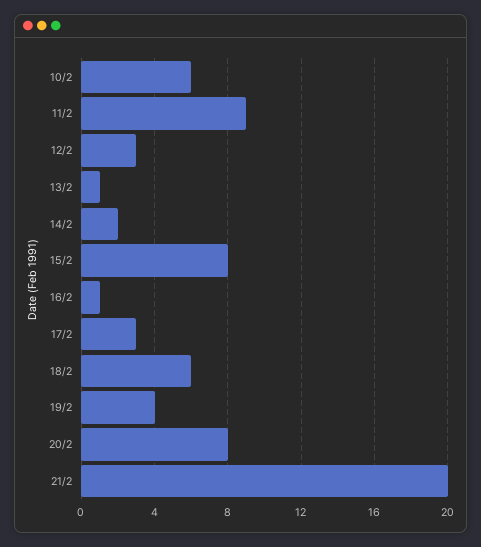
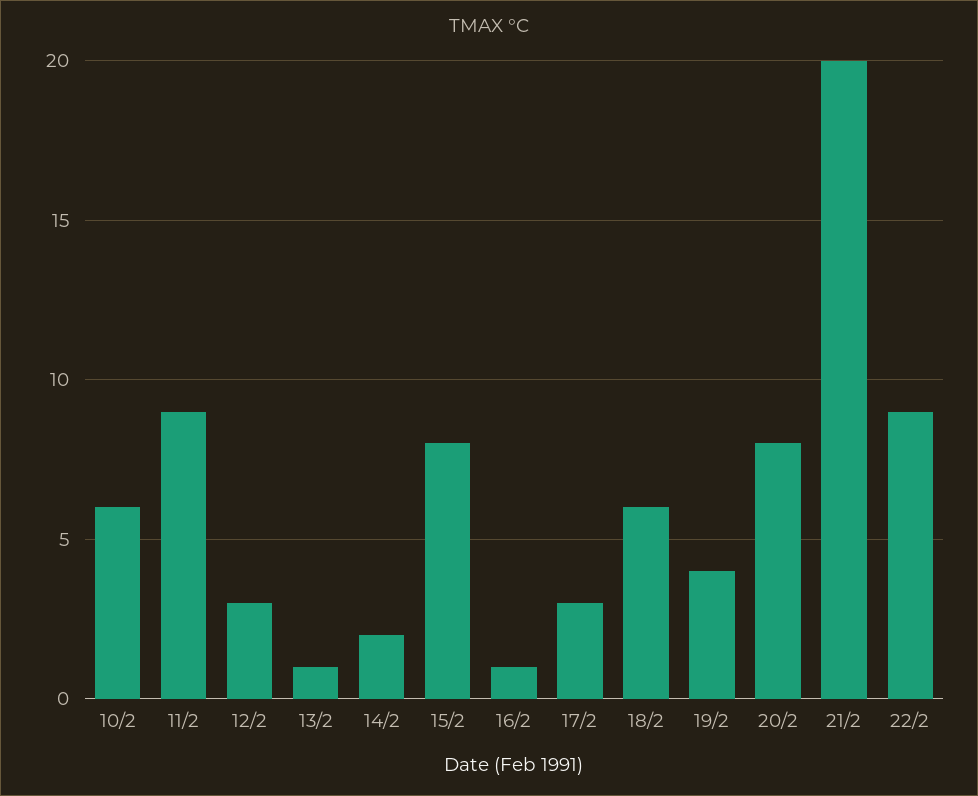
22/2: none -> 9

